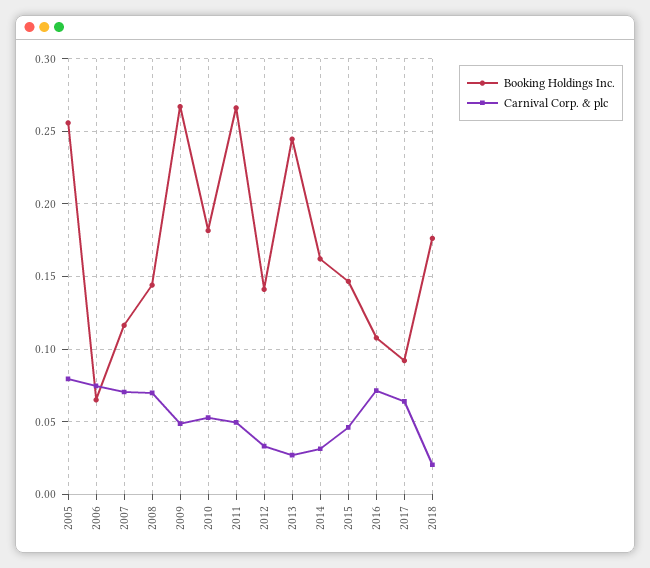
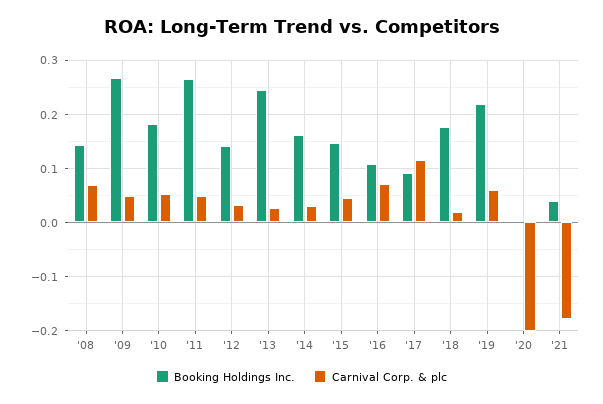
Booking Holdings Inc., 2005: 0.255 -> none
Carnival Corp. & plc, 2005: 0.08 -> none
Booking Holdings Inc., 2006: 0.065 -> none
Carnival Corp. & plc, 2006: 0.075 -> none
Booking Holdings Inc., 2007: 0.115 -> none
Carnival Corp. & plc, 2007: 0.07 -> none
Carnival Corp. & plc, 2017: 0.065 -> 0.12
Booking Holdings Inc., '19: none -> 0.22
Carnival Corp. & plc, '19: none -> 0.06
Booking Holdings Inc., '20: none -> 0
Carnival Corp. & plc, '20: none -> -0.2
Booking Holdings Inc., '21: none -> 0.04
Carnival Corp. & plc, '21: none -> -0.18

